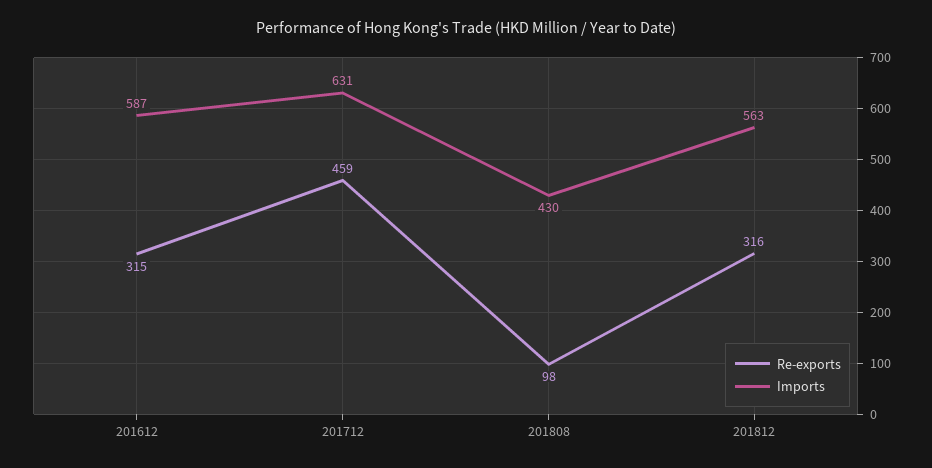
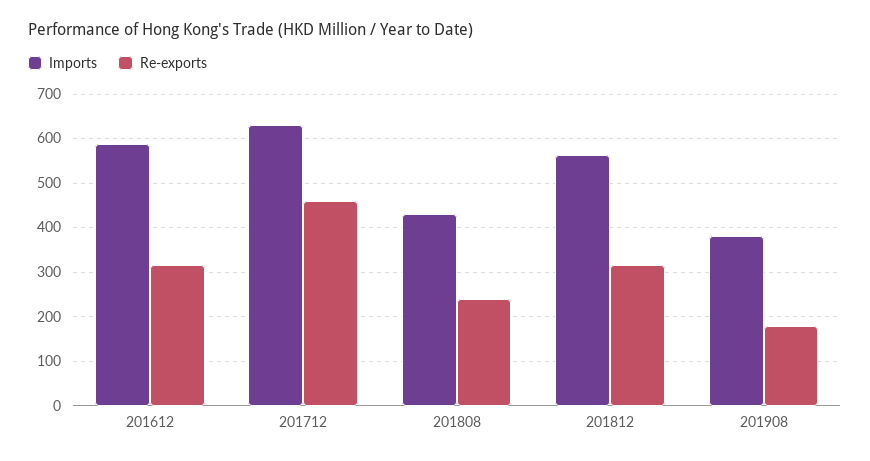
Re-exports, 201808: 98 -> 240
Imports, 201908: none -> 380
Re-exports, 201908: none -> 180

